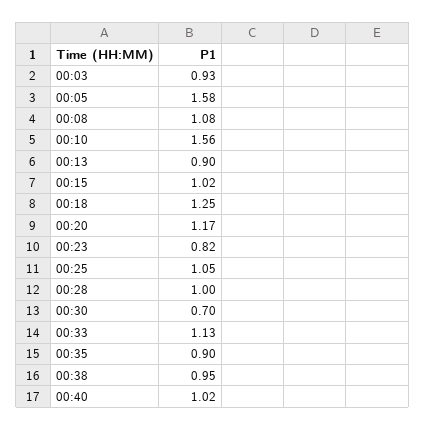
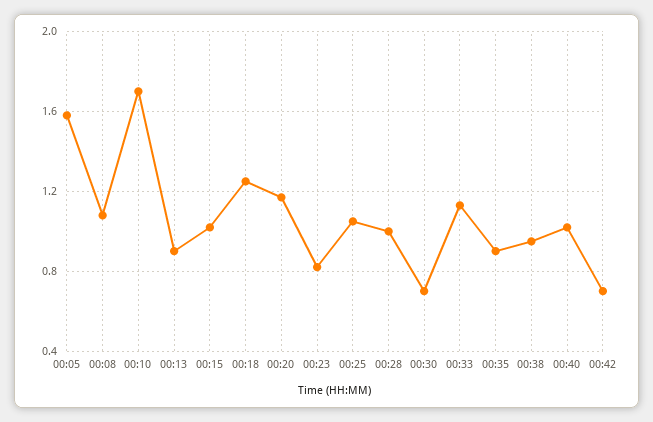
00:03: 0.93 -> none
00:10: 1.56 -> 1.7
00:42: none -> 0.7

